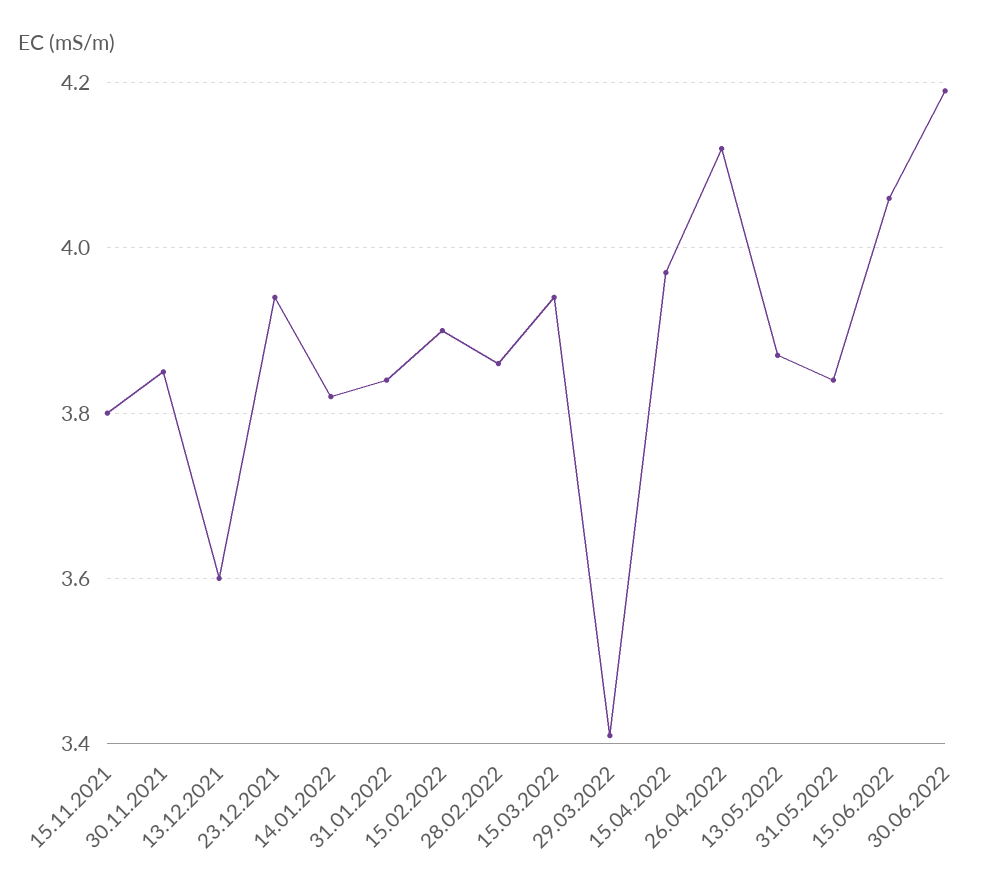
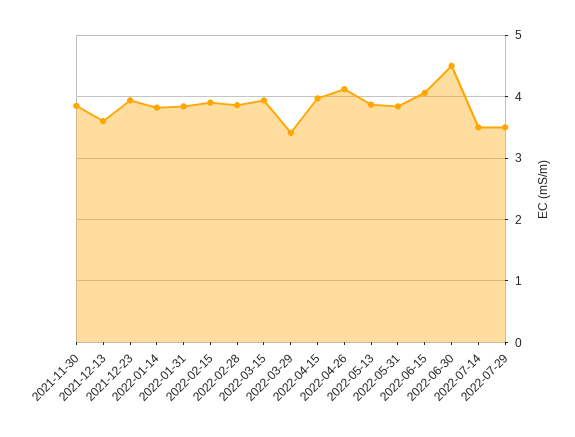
15.11.2021: 3.8 -> none
30.06.2022: 4.2 -> 4.5
2022-07-14: none -> 3.5
2022-07-29: none -> 3.5

